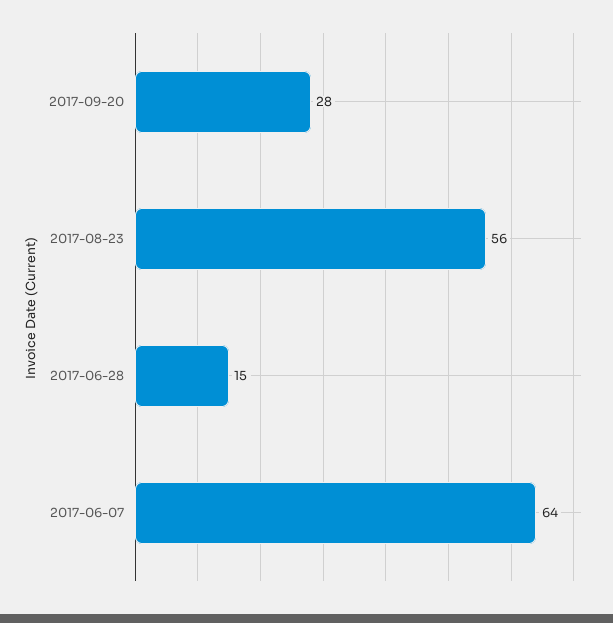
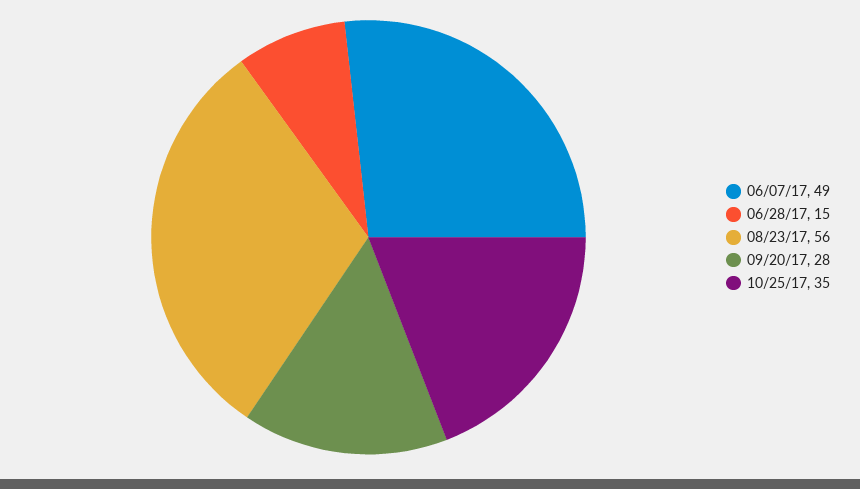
2017-06-07: 64 -> 49
10/25/17: none -> 35

